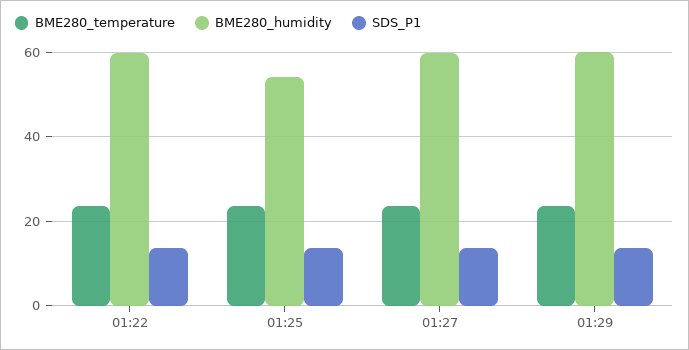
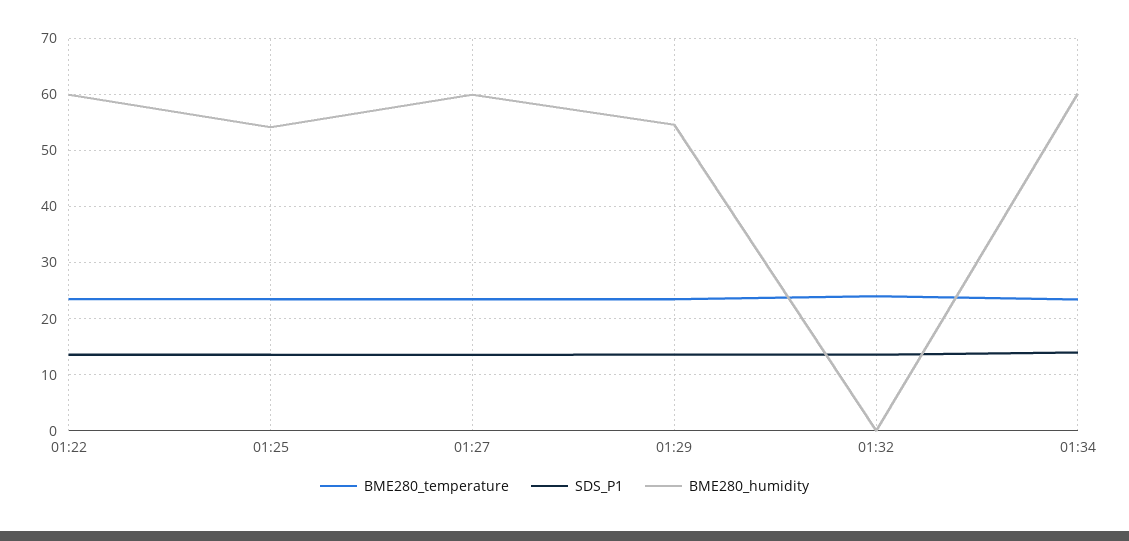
BME280_humidity, 01:29: 60 -> 54
BME280_temperature, 01:32: none -> 24
SDS_P1, 01:32: none -> 14
BME280_humidity, 01:32: none -> 0
BME280_temperature, 01:34: none -> 24
SDS_P1, 01:34: none -> 14
BME280_humidity, 01:34: none -> 60

